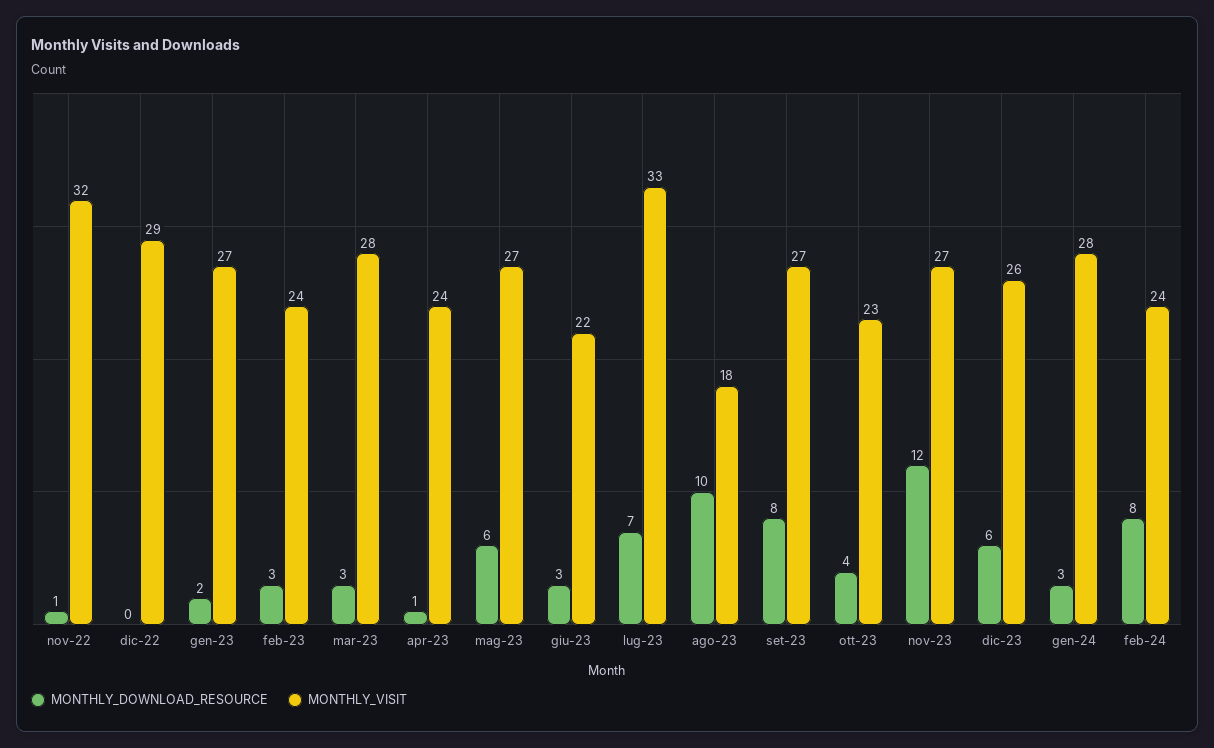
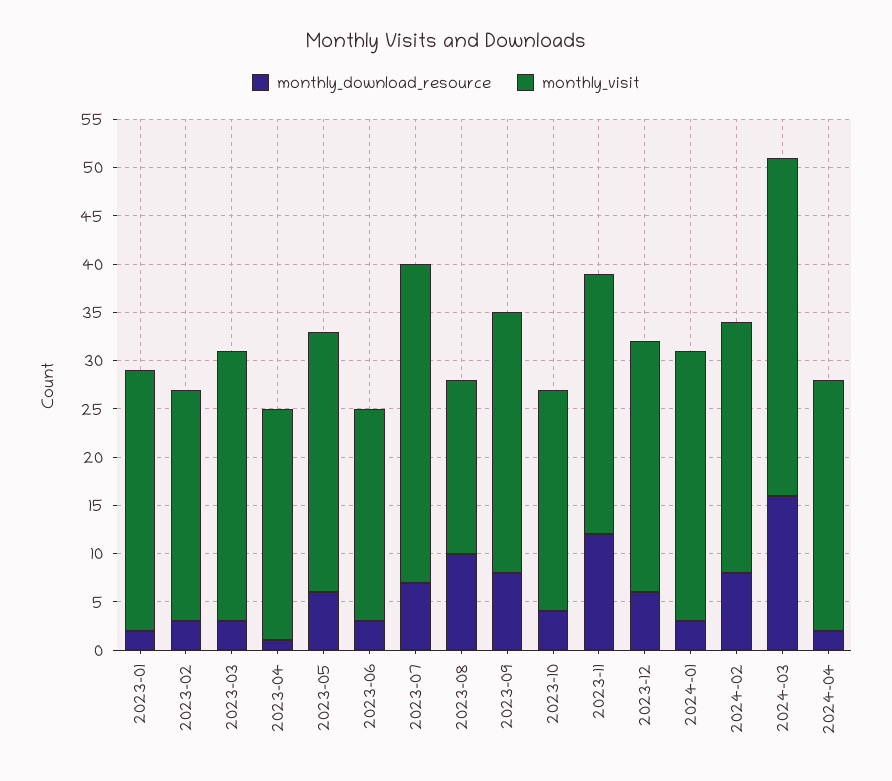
MONTHLY_DOWNLOAD_RESOURCE, nov-22: 1 -> none
MONTHLY_VISIT, nov-22: 32 -> none
MONTHLY_DOWNLOAD_RESOURCE, dic-22: 0 -> none
MONTHLY_VISIT, dic-22: 29 -> none
MONTHLY_VISIT, feb-24: 24 -> 26
MONTHLY_DOWNLOAD_RESOURCE, 2024-03: none -> 16
MONTHLY_VISIT, 2024-03: none -> 35
MONTHLY_DOWNLOAD_RESOURCE, 2024-04: none -> 2
MONTHLY_VISIT, 2024-04: none -> 26

